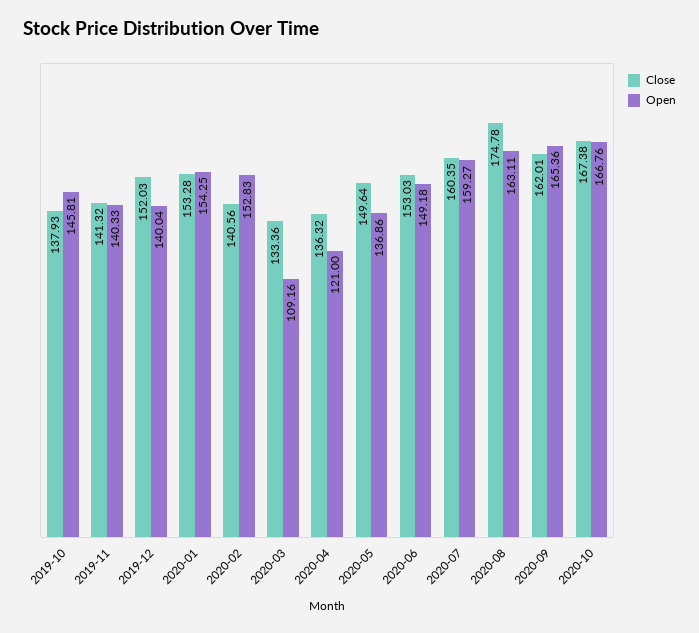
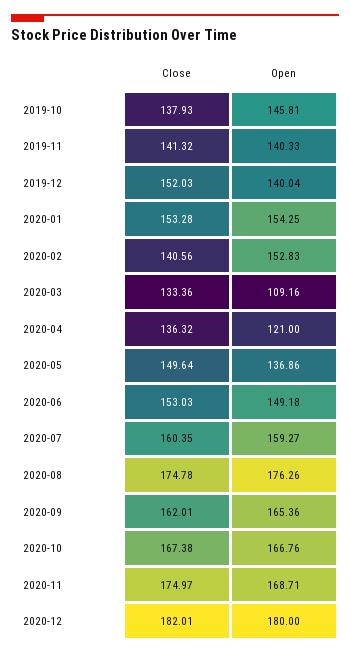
Open, 2020-08: 163.11 -> 176.26
Close, 2020-11: none -> 174.97
Open, 2020-11: none -> 168.71
Close, 2020-12: none -> 182.01
Open, 2020-12: none -> 180

